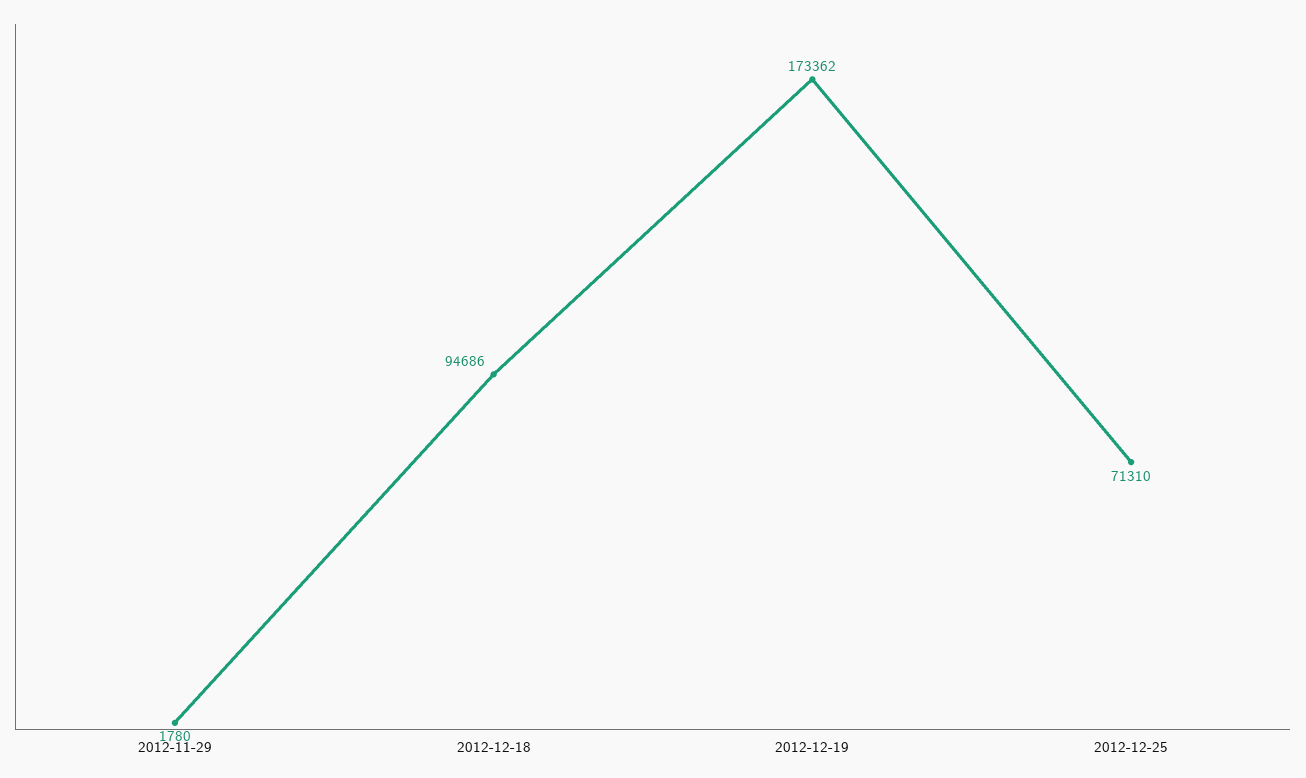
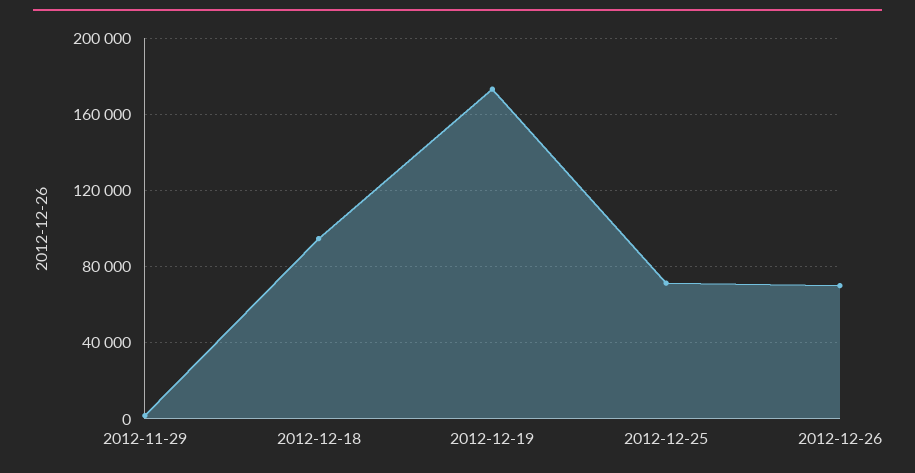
2012-12-26: none -> 70000

